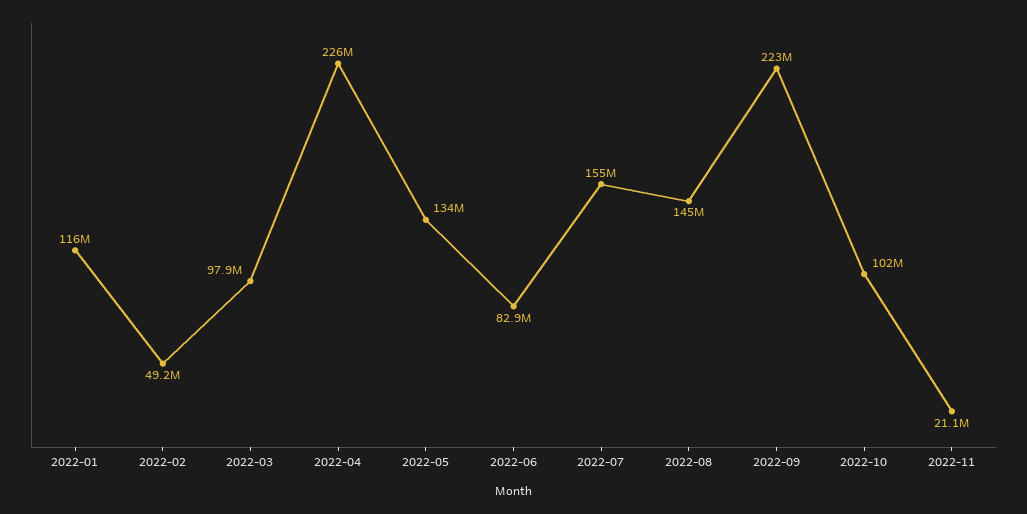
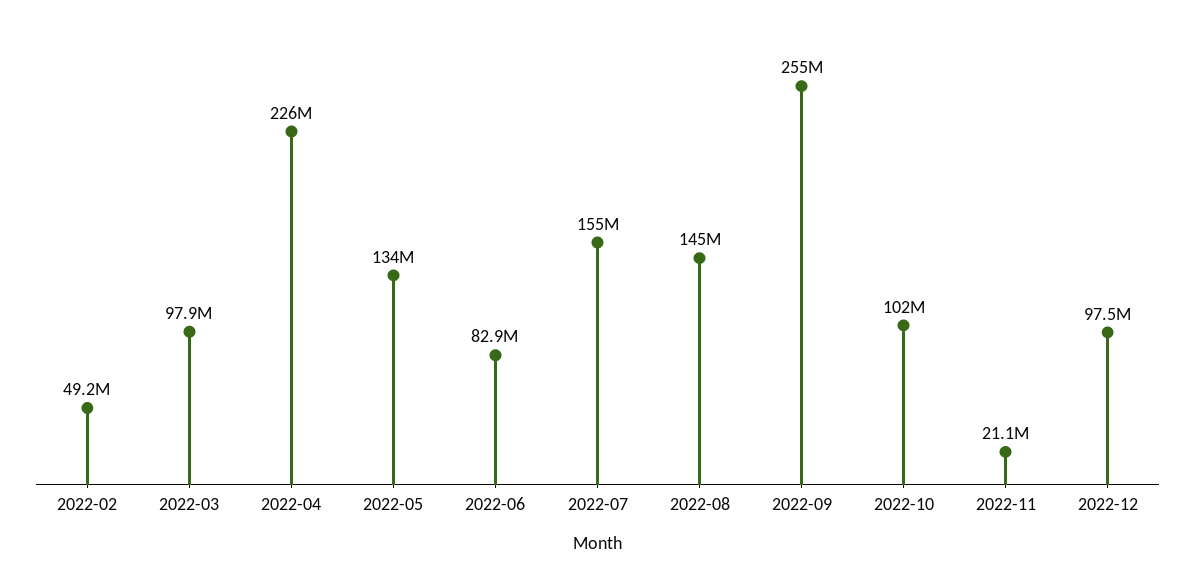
2022-01: 116000000 -> none
2022-09: 223000000 -> 255000000
2022-12: none -> 97500000

